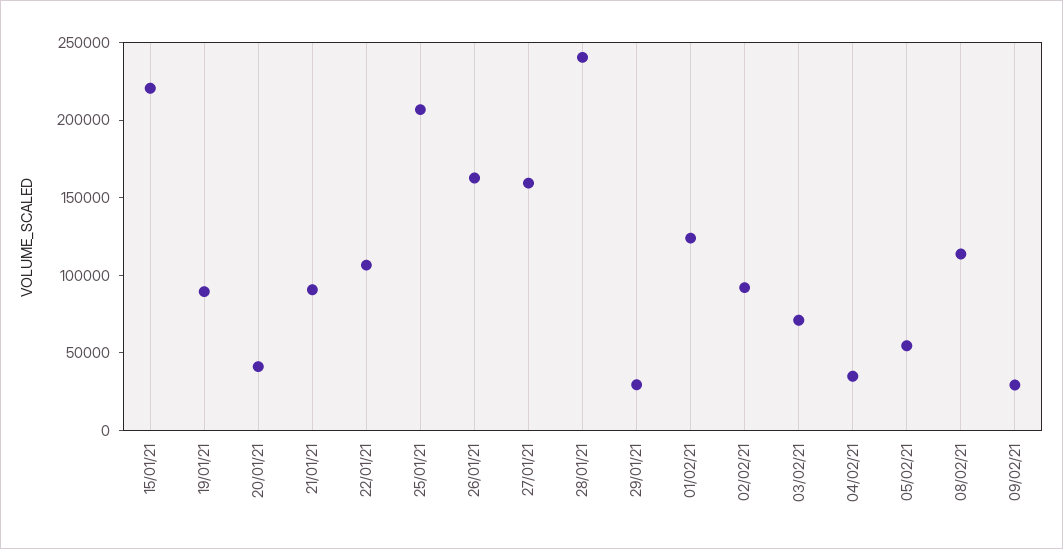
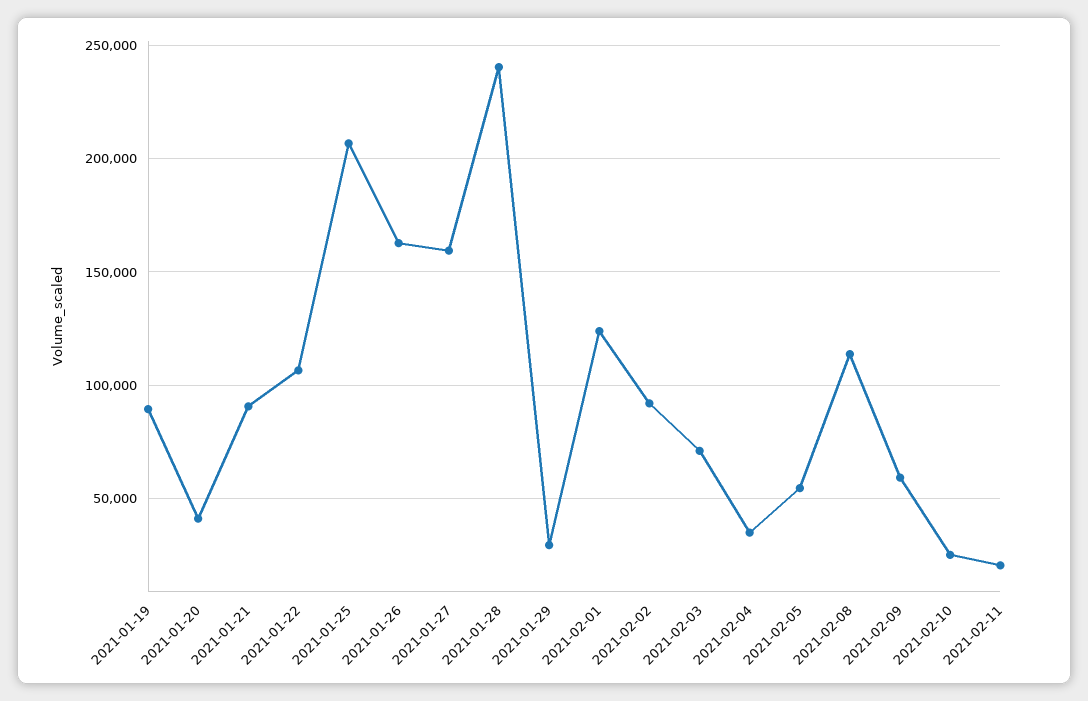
15/01/21: 220000 -> none
09/02/21: 30000 -> 60000
2021-02-10: none -> 25000
2021-02-11: none -> 20000

